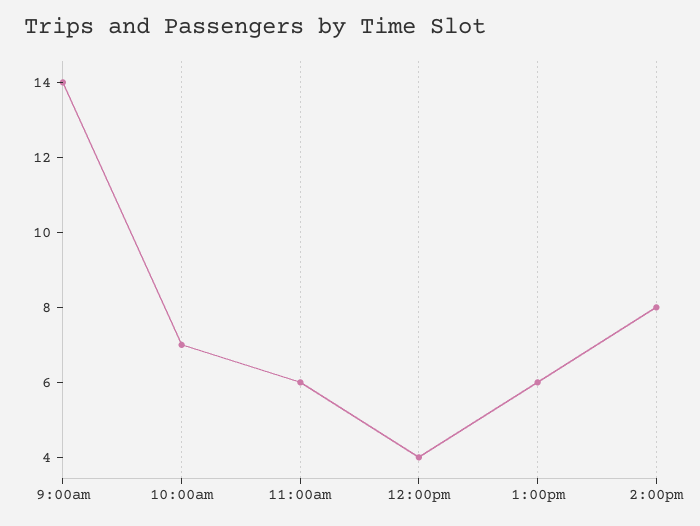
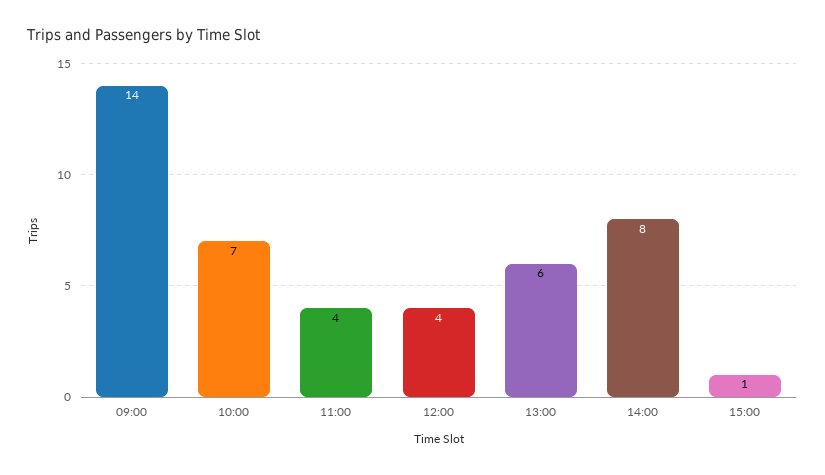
11:00am: 6 -> 4
15:00: none -> 1

